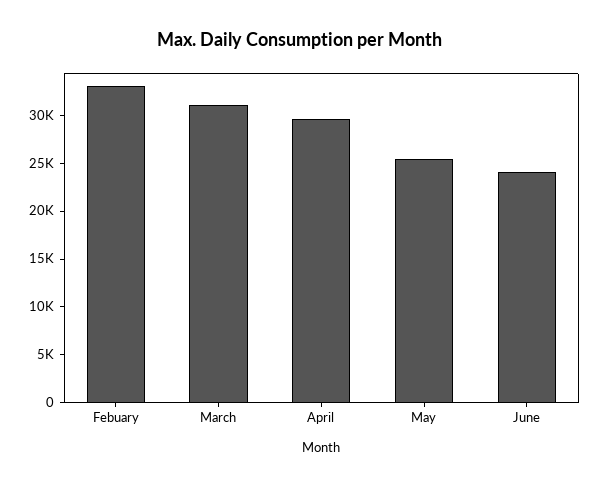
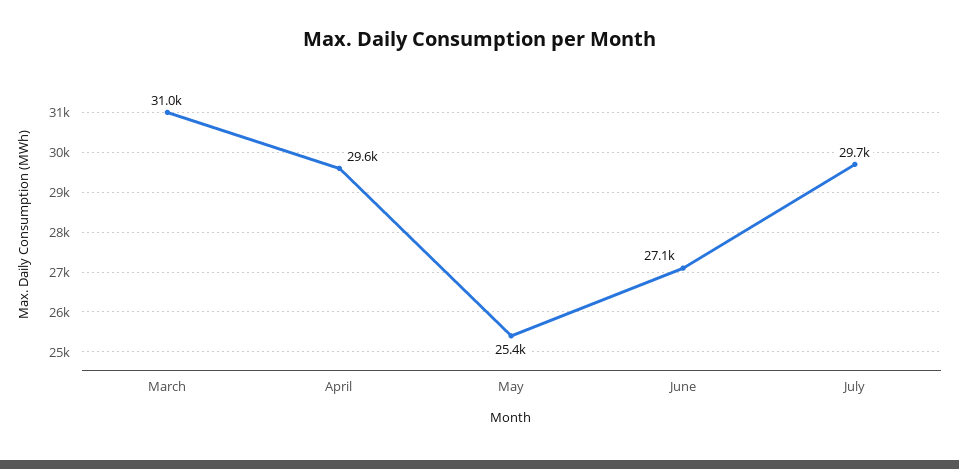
Febuary: 33000 -> none
June: 24000 -> 27100
July: none -> 29700

